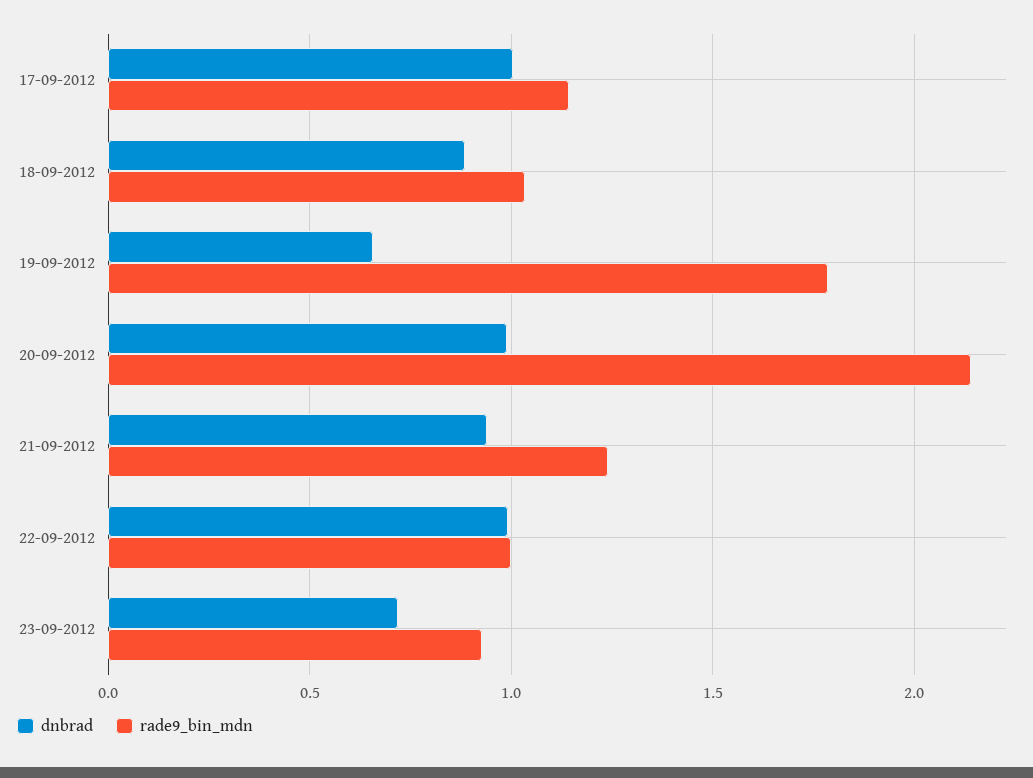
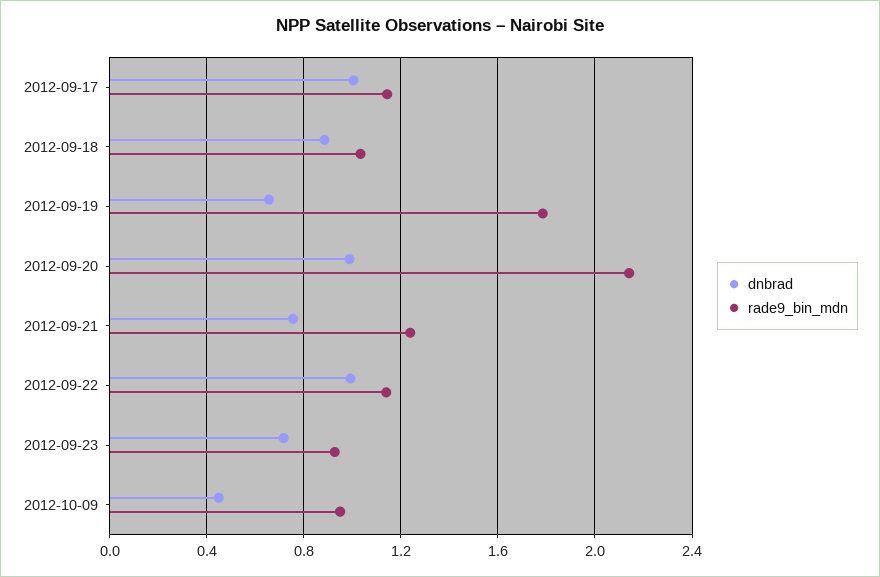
dnbrad, 21-09-2012: 0.95 -> 0.75
rade9_bin_mdn, 22-09-2012: 1 -> 1.15
dnbrad, 2012-10-09: none -> 0.45
rade9_bin_mdn, 2012-10-09: none -> 0.95

